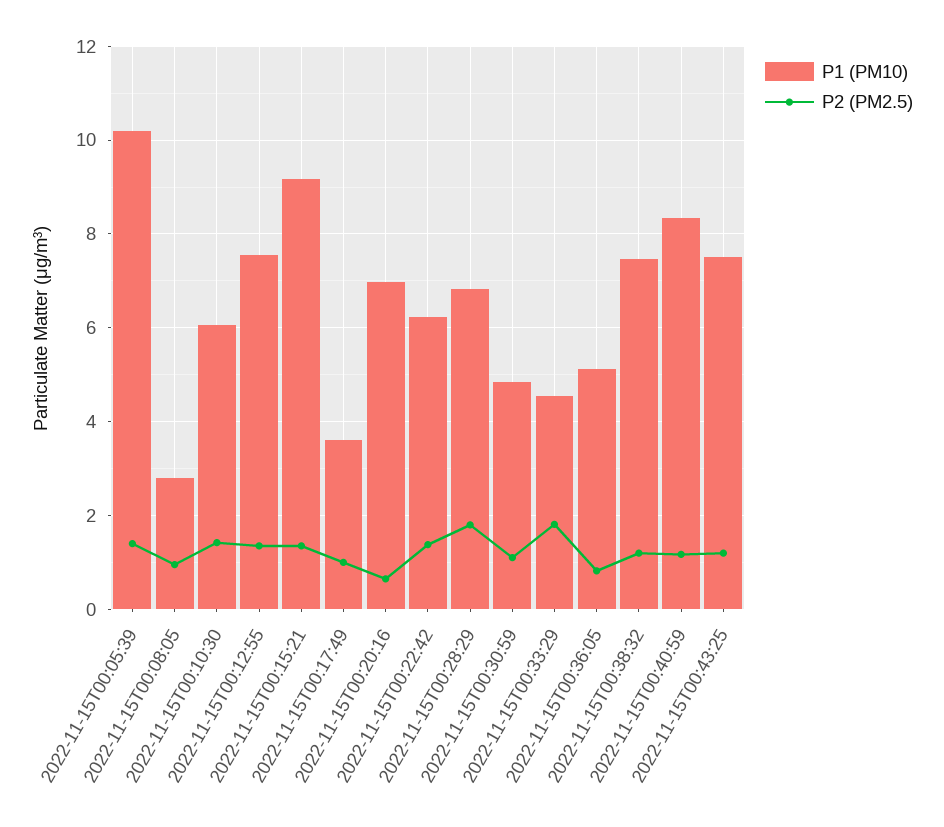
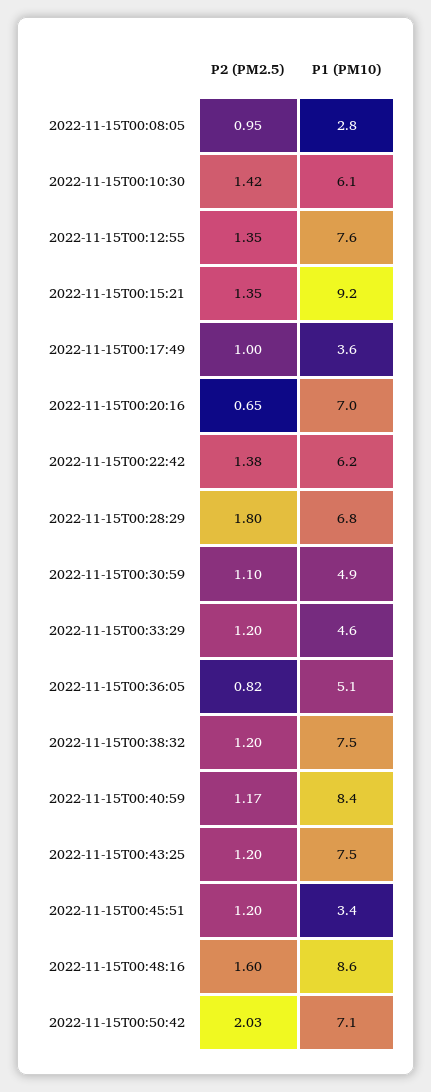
P1 (PM10), 2022-11-15T00:05:39: 10.2 -> none
P2 (PM2.5), 2022-11-15T00:05:39: 1.4 -> none
P2 (PM2.5), 2022-11-15T00:33:29: 1.8 -> 1.2
P2 (PM2.5), 2022-11-15T00:45:51: none -> 1.2
P1 (PM10), 2022-11-15T00:45:51: none -> 3.4
P2 (PM2.5), 2022-11-15T00:48:16: none -> 1.6
P1 (PM10), 2022-11-15T00:48:16: none -> 8.6
P2 (PM2.5), 2022-11-15T00:50:42: none -> 2.03
P1 (PM10), 2022-11-15T00:50:42: none -> 7.1

